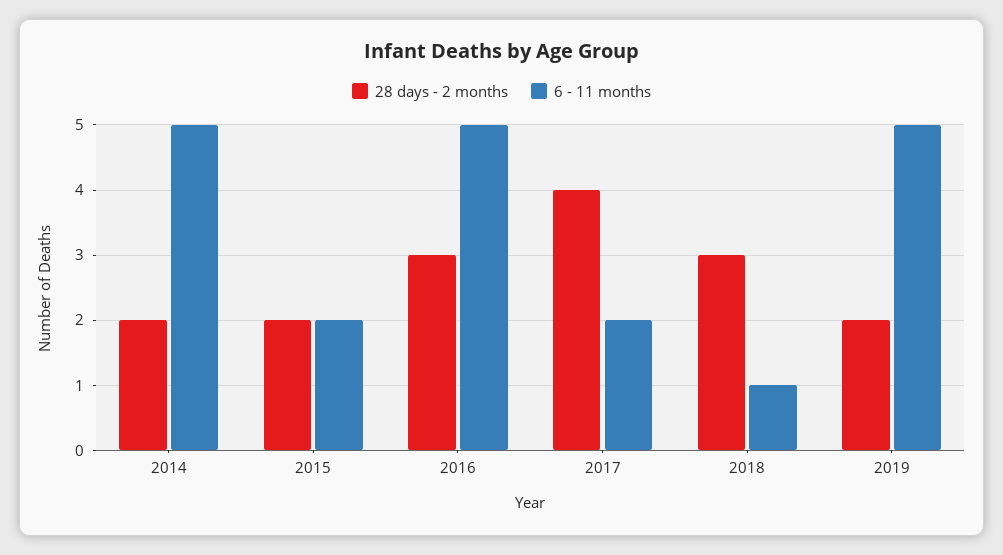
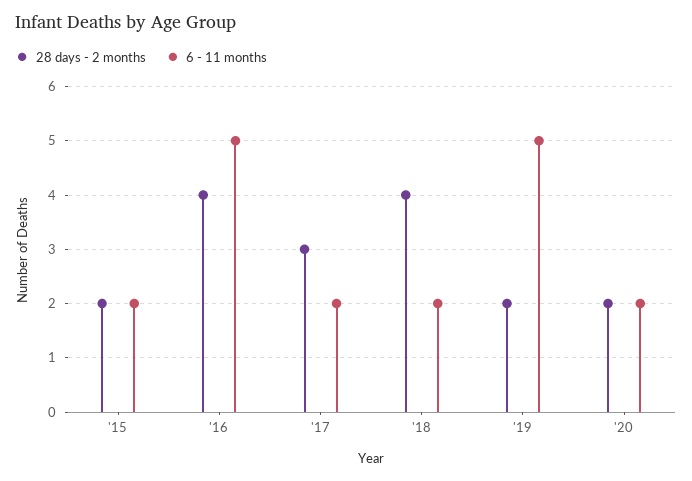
28 days - 2 months, 2014: 2 -> none
6 - 11 months, 2014: 5 -> none
28 days - 2 months, 2016: 3 -> 4
28 days - 2 months, 2017: 4 -> 3
28 days - 2 months, 2018: 3 -> 4
6 - 11 months, 2018: 1 -> 2
28 days - 2 months, '20: none -> 2
6 - 11 months, '20: none -> 2

